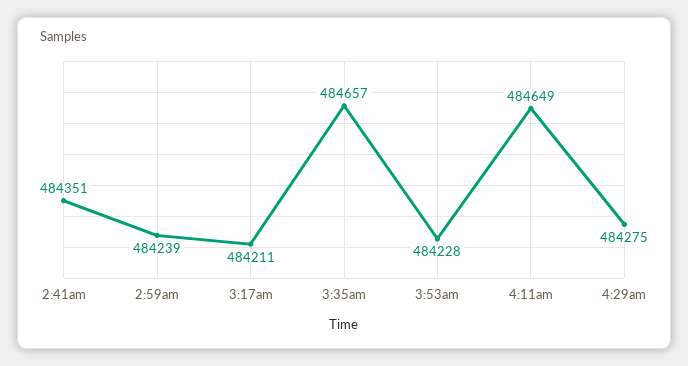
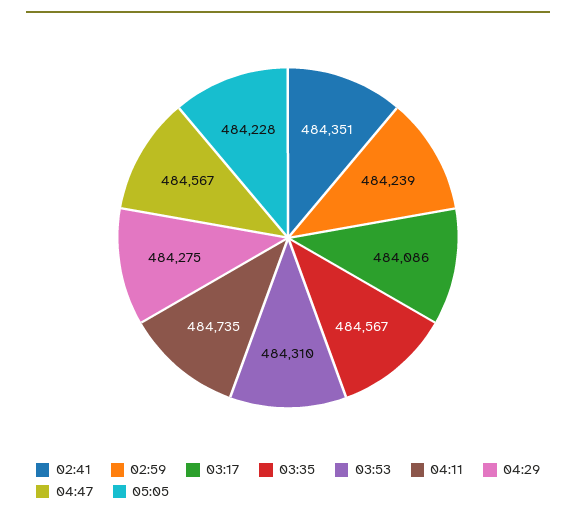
3:17am: 484211 -> 484086
3:35am: 484657 -> 484567
3:53am: 484228 -> 484310
4:11am: 484649 -> 484735
04:47: none -> 484567
05:05: none -> 484228

